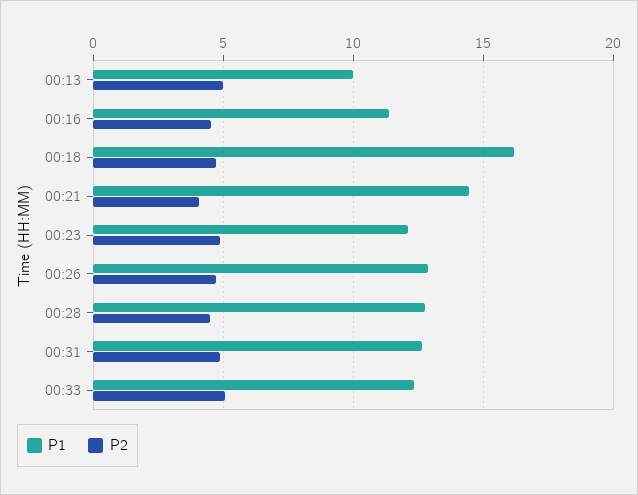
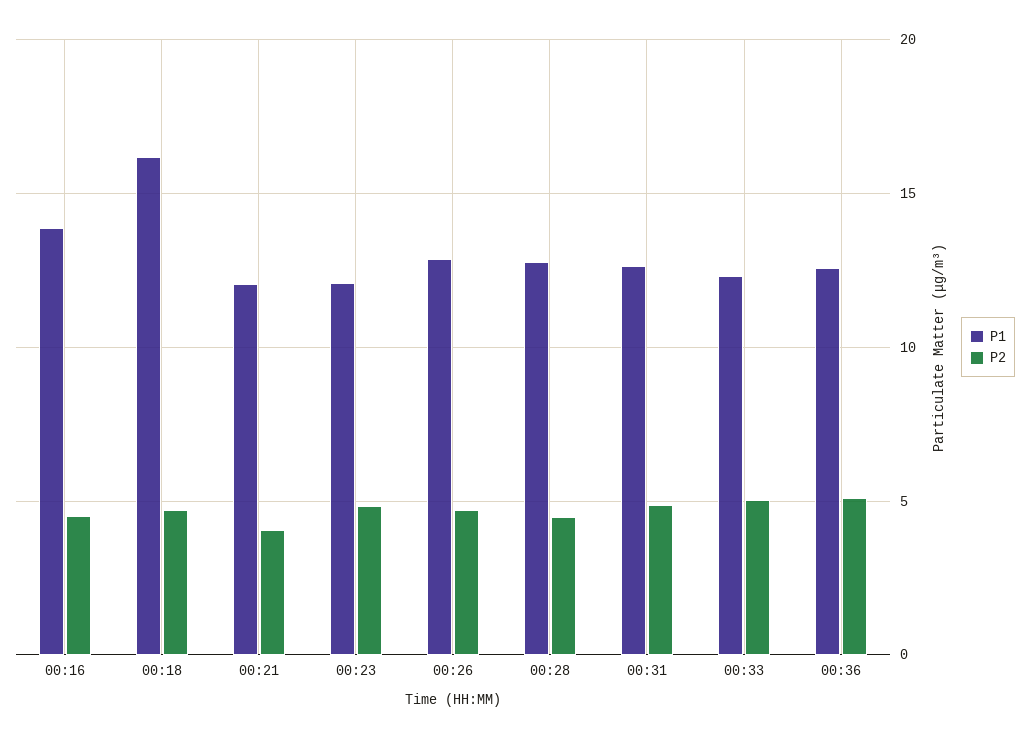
P1, 00:13: 10 -> none
P2, 00:13: 5 -> none
P1, 00:16: 11.5 -> 14
P1, 00:21: 14.5 -> 12
P1, 00:36: none -> 12.5
P2, 00:36: none -> 5

